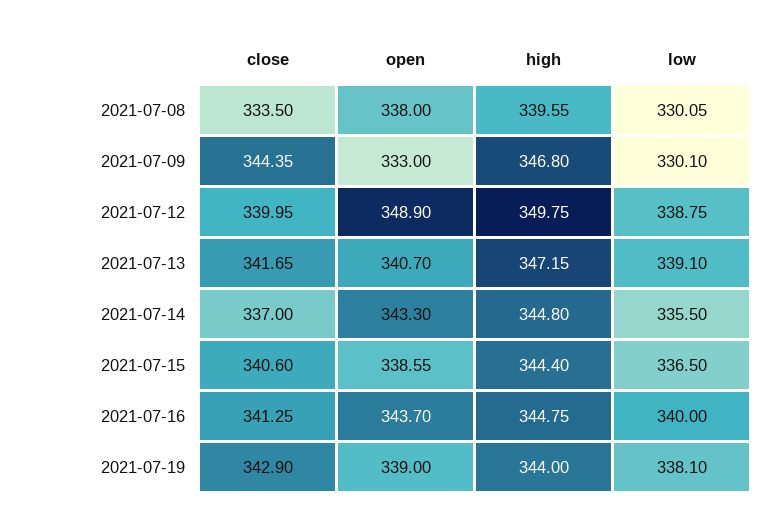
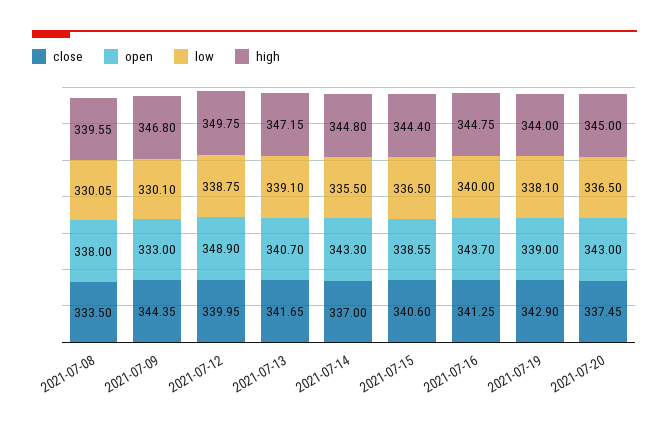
close, 2021-07-20: none -> 337.45
open, 2021-07-20: none -> 343
low, 2021-07-20: none -> 336.5
high, 2021-07-20: none -> 345

